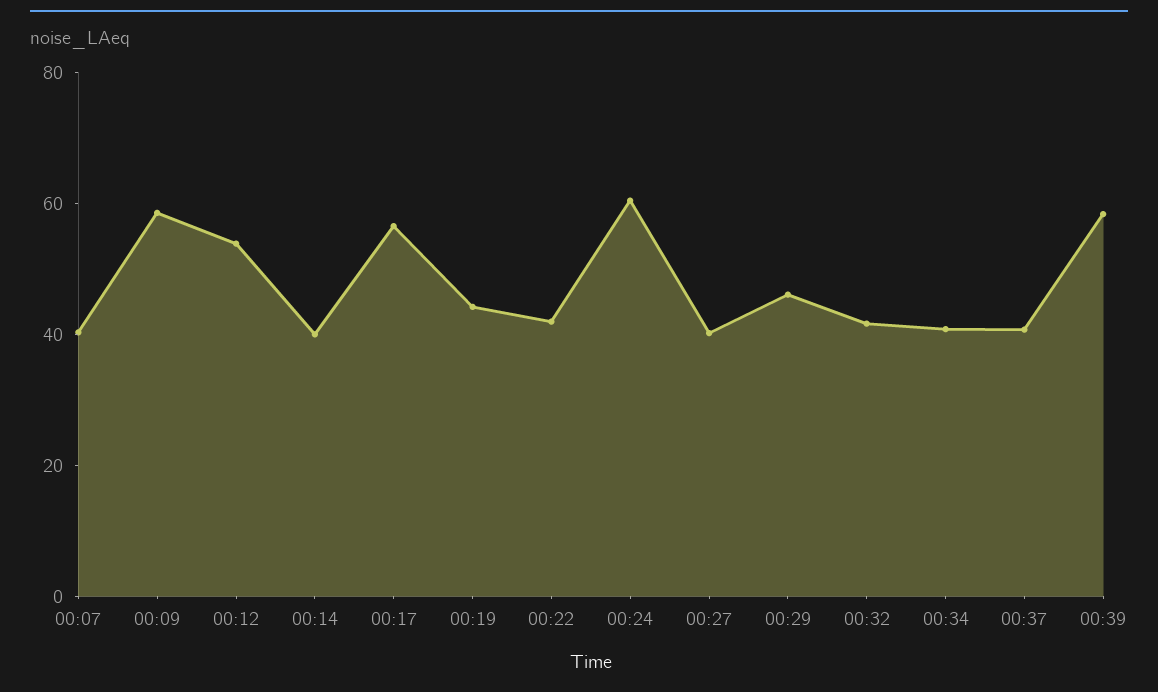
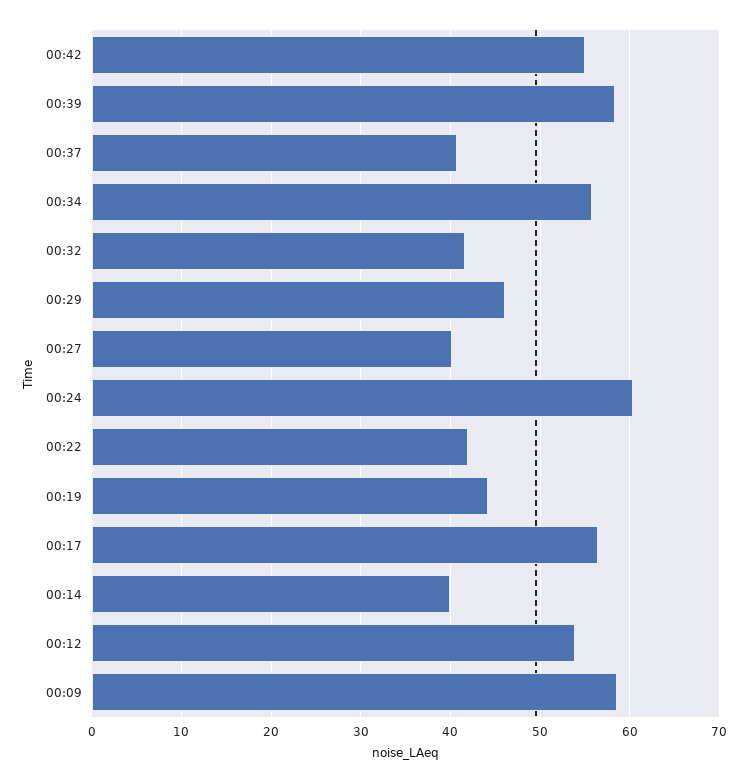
00:07: 40 -> none
00:34: 40 -> 56
00:42: none -> 55

